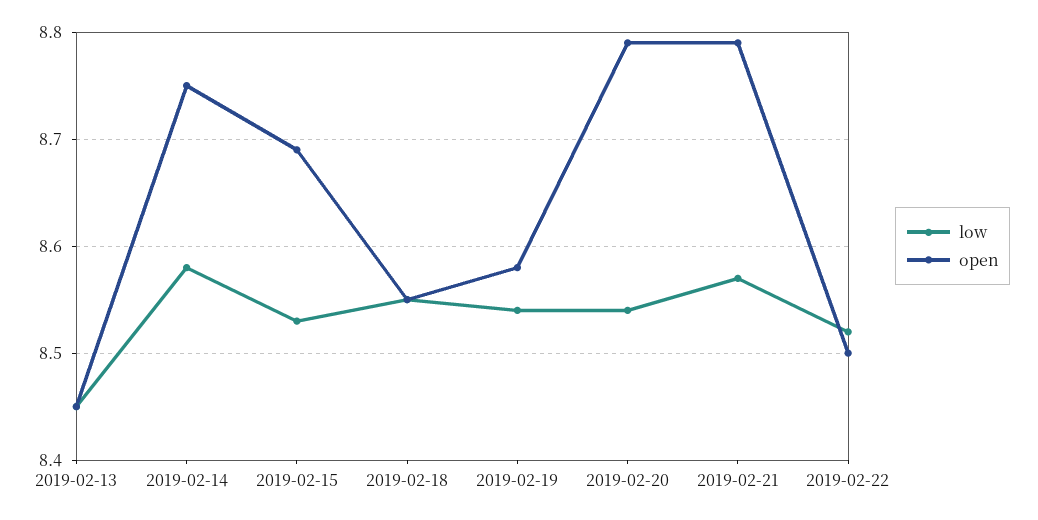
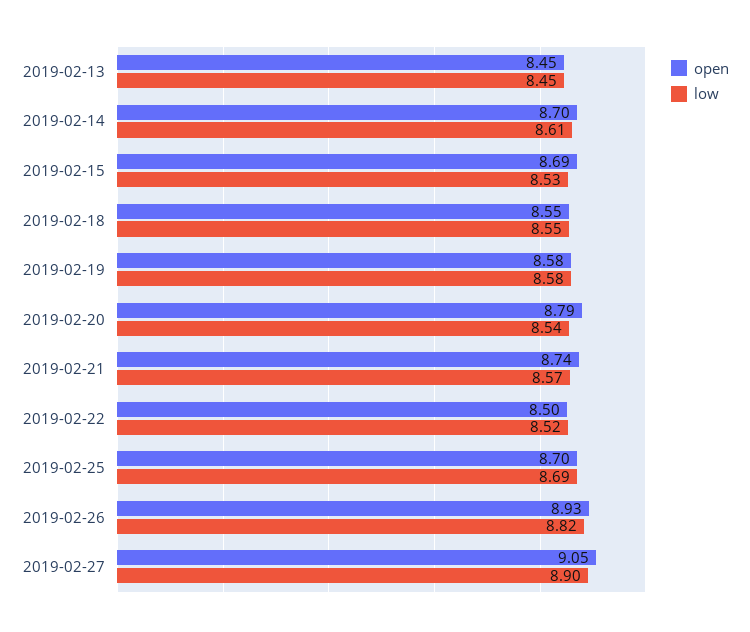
low, 2019-02-14: 8.58 -> 8.61
open, 2019-02-14: 8.75 -> 8.7
low, 2019-02-19: 8.54 -> 8.58
open, 2019-02-21: 8.79 -> 8.74
open, 2019-02-25: none -> 8.7
low, 2019-02-25: none -> 8.69
open, 2019-02-26: none -> 8.93
low, 2019-02-26: none -> 8.82
open, 2019-02-27: none -> 9.05
low, 2019-02-27: none -> 8.9

